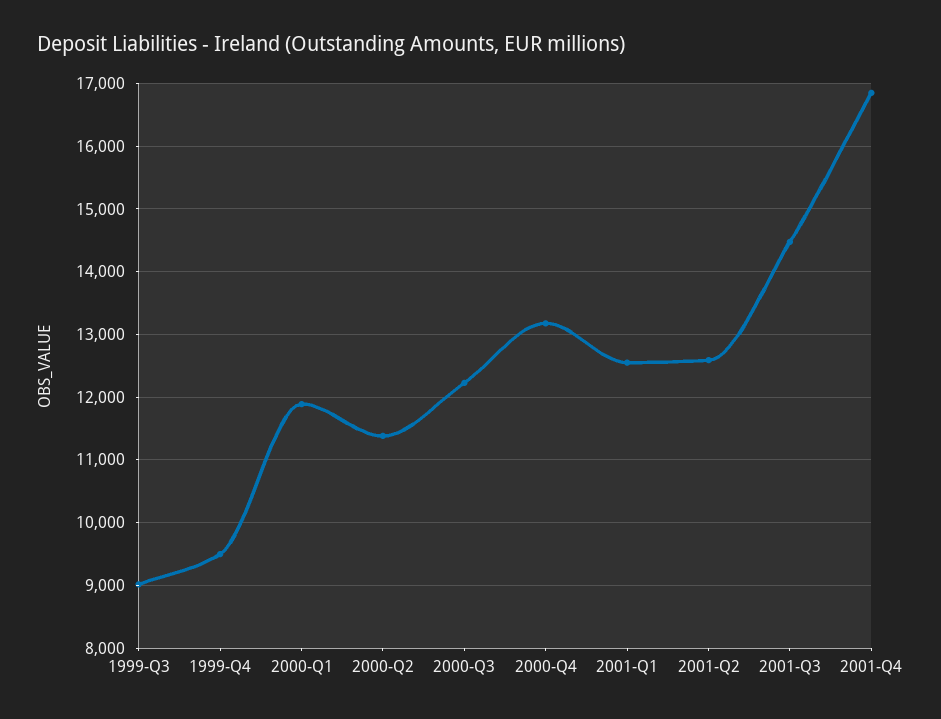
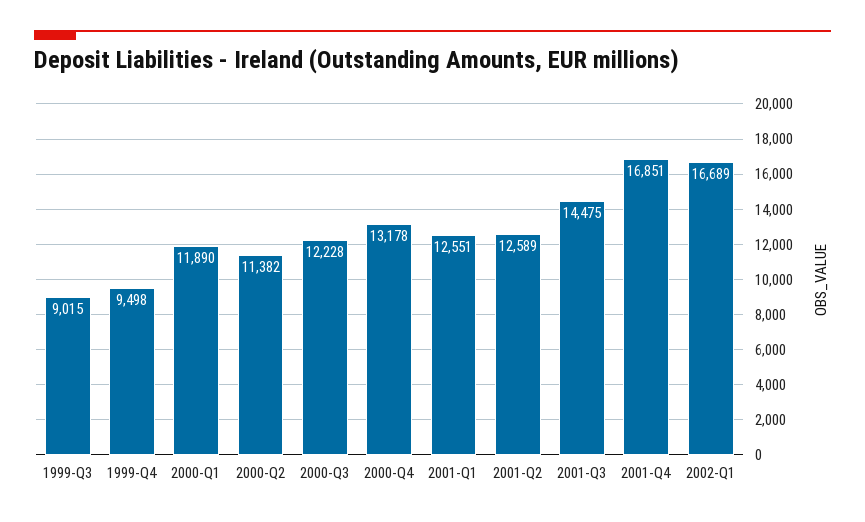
2002-Q1: none -> 16689

